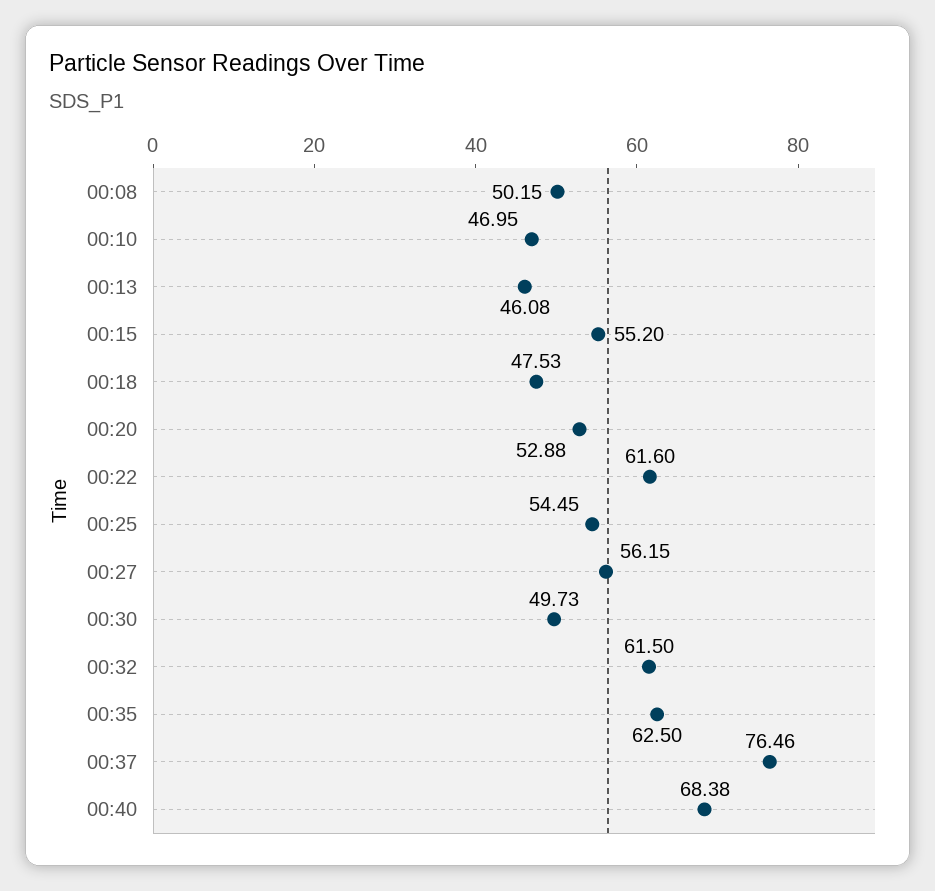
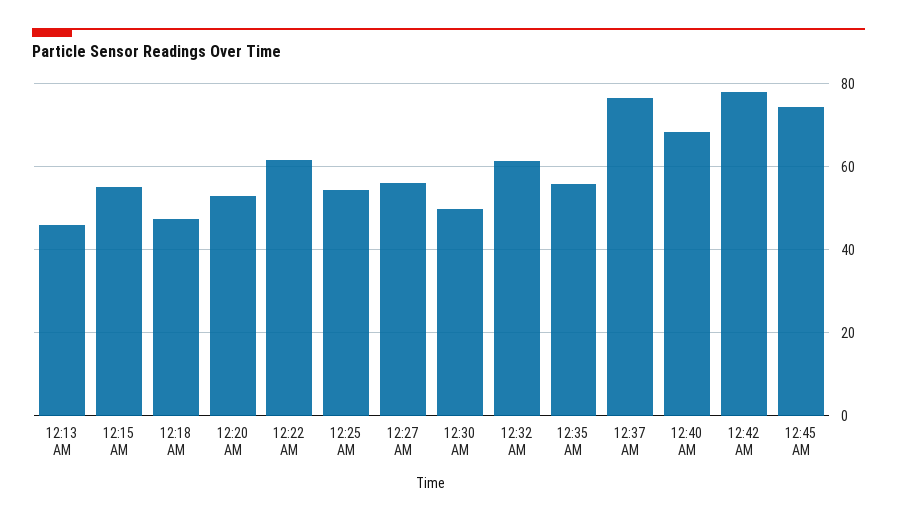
00:08: 50.15 -> none
00:10: 46.95 -> none
00:35: 62.5 -> 56
12:42 AM: none -> 78
12:45 AM: none -> 74

